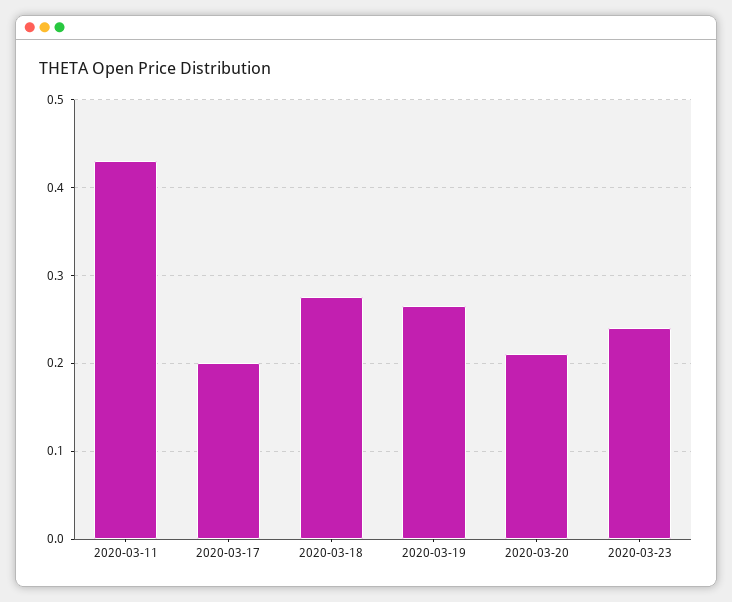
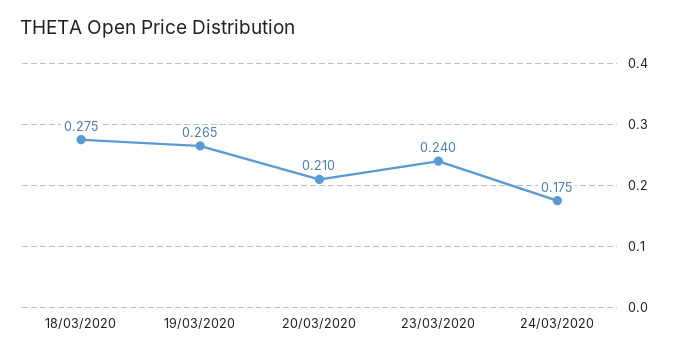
2020-03-11: 0.43 -> none
2020-03-17: 0.2 -> none
24/03/2020: none -> 0.175

